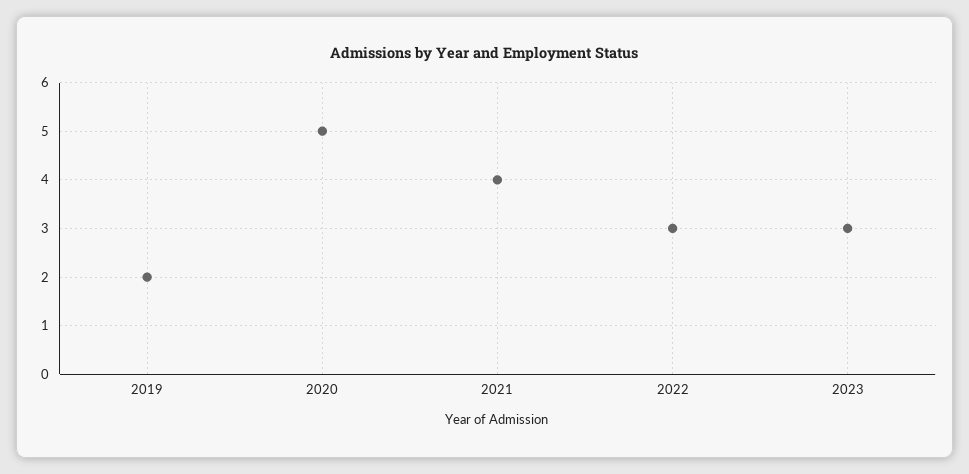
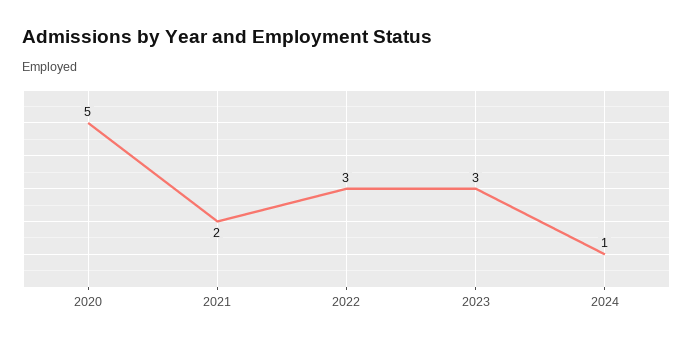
2019: 2 -> none
2021: 4 -> 2
2024: none -> 1

